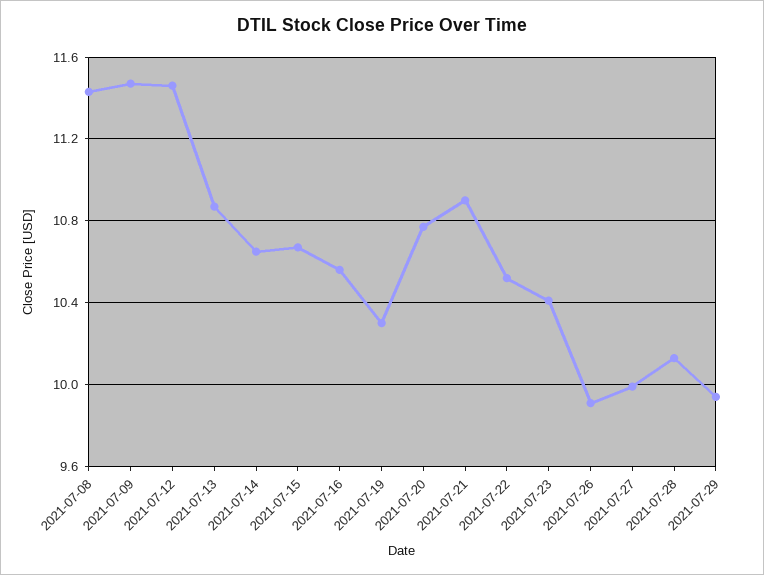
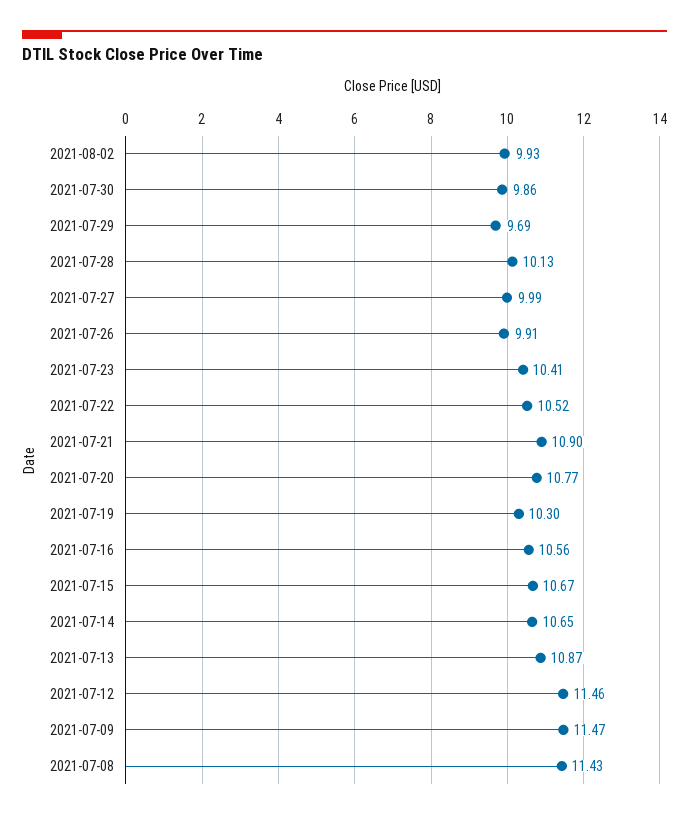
2021-07-29: 9.95 -> 9.69
2021-08-02: none -> 9.93
2021-07-30: none -> 9.86

